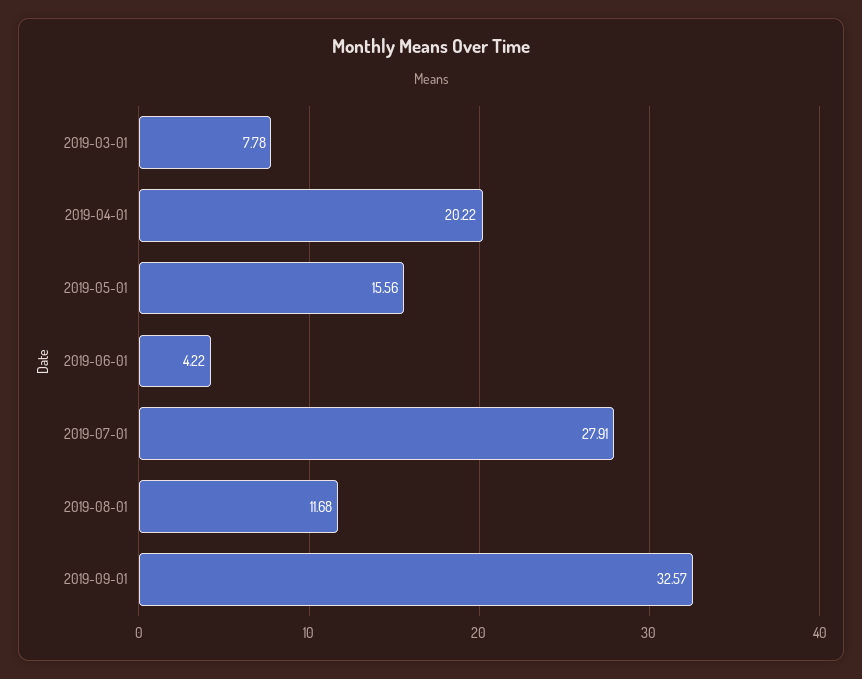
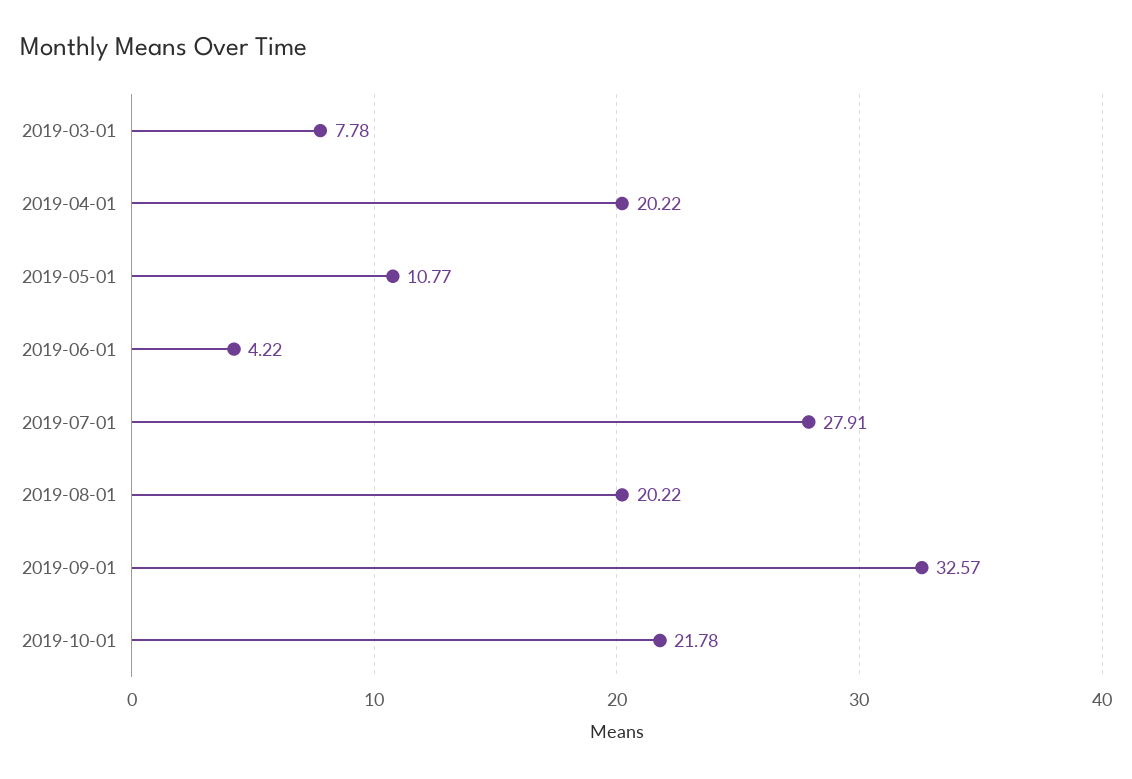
2019-05-01: 15.56 -> 10.77
2019-08-01: 11.68 -> 20.22
2019-10-01: none -> 21.78

